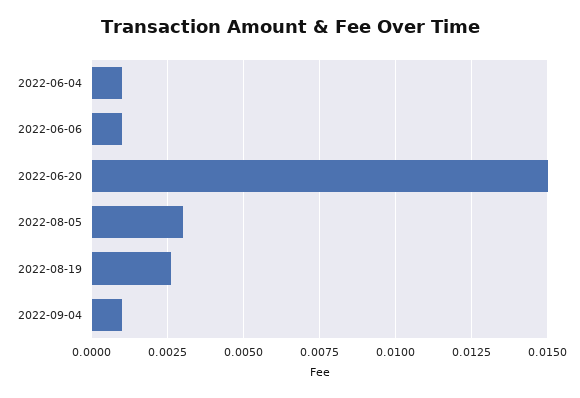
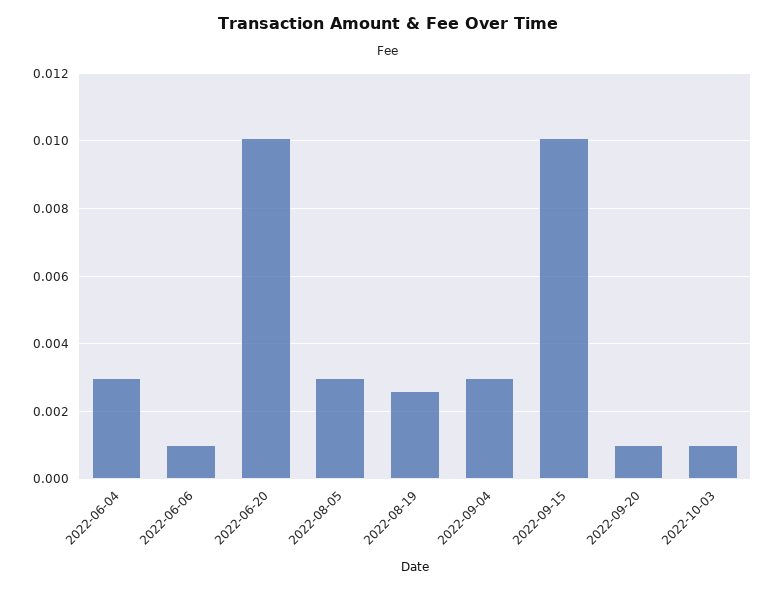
2022-06-04: 0.001 -> 0.003
2022-06-20: 0.015 -> 0.01
2022-09-04: 0.001 -> 0.003
2022-09-15: none -> 0.01
2022-09-20: none -> 0.001
2022-10-03: none -> 0.001

